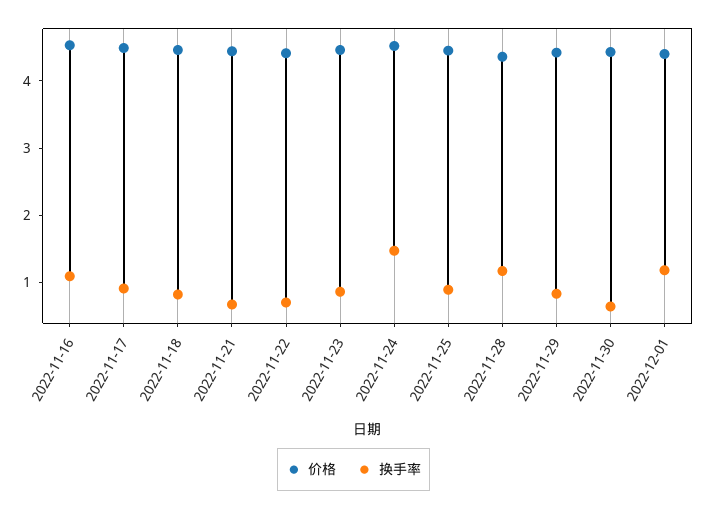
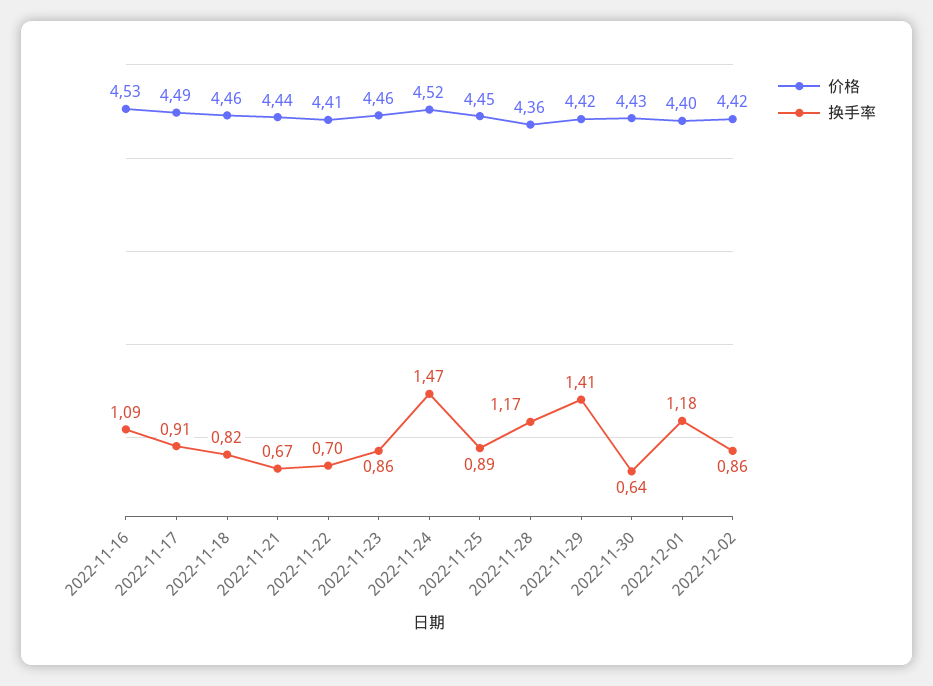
换手率, 2022-11-29: 0.8 -> 1.41
价格, 2022-12-02: none -> 4.42
换手率, 2022-12-02: none -> 0.86

